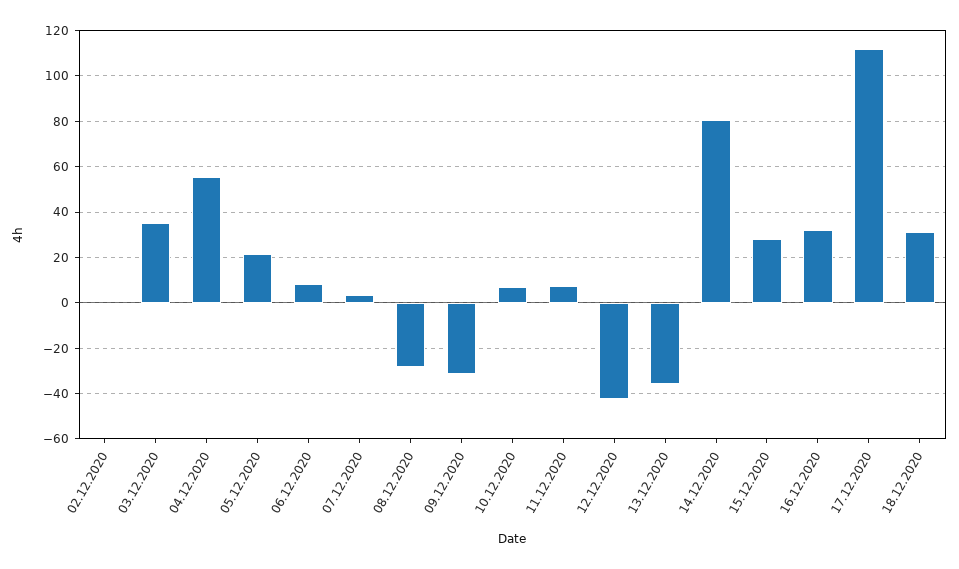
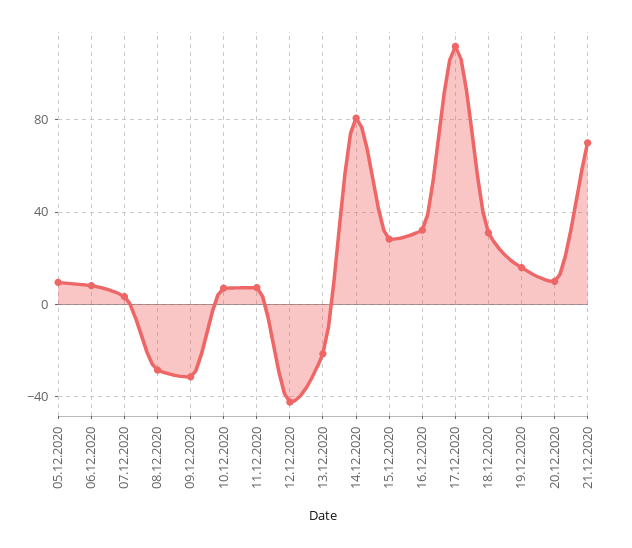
02.12.2020: 0 -> none
03.12.2020: 35 -> none
04.12.2020: 55 -> none
05.12.2020: 20 -> 10
13.12.2020: -35 -> -20
19.12.2020: none -> 15
20.12.2020: none -> 10
21.12.2020: none -> 70

